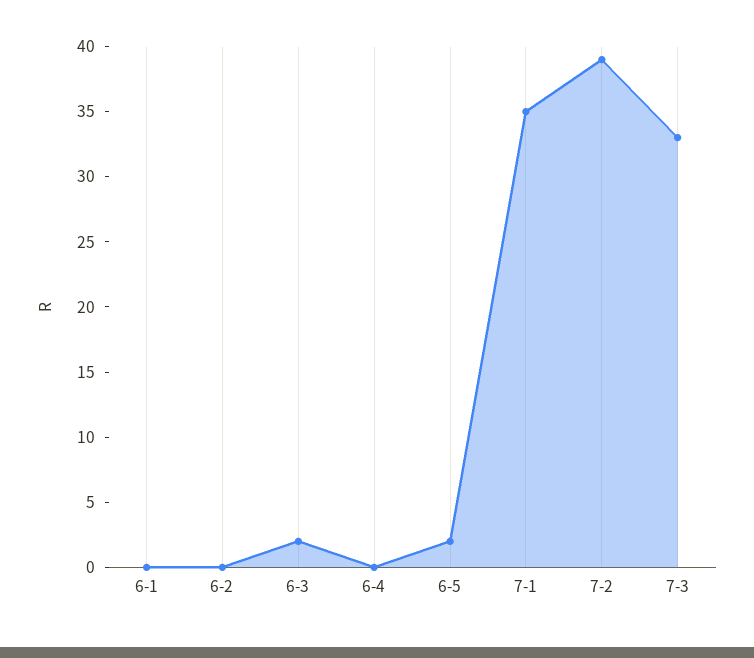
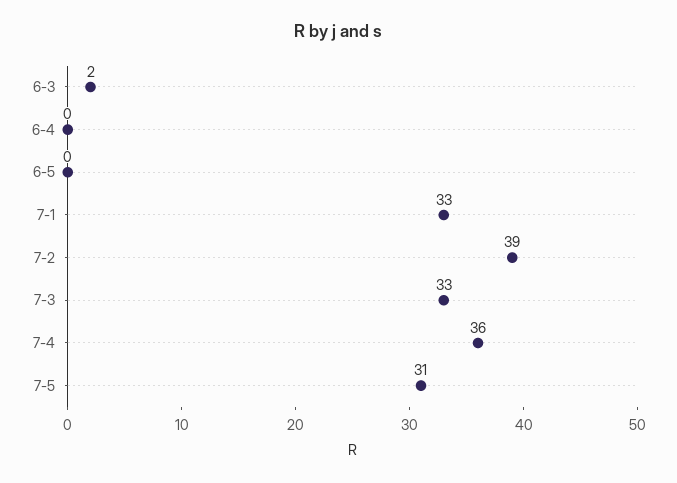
6-1: 0 -> none
6-2: 0 -> none
6-5: 2 -> 0
7-1: 35 -> 33
7-4: none -> 36
7-5: none -> 31

